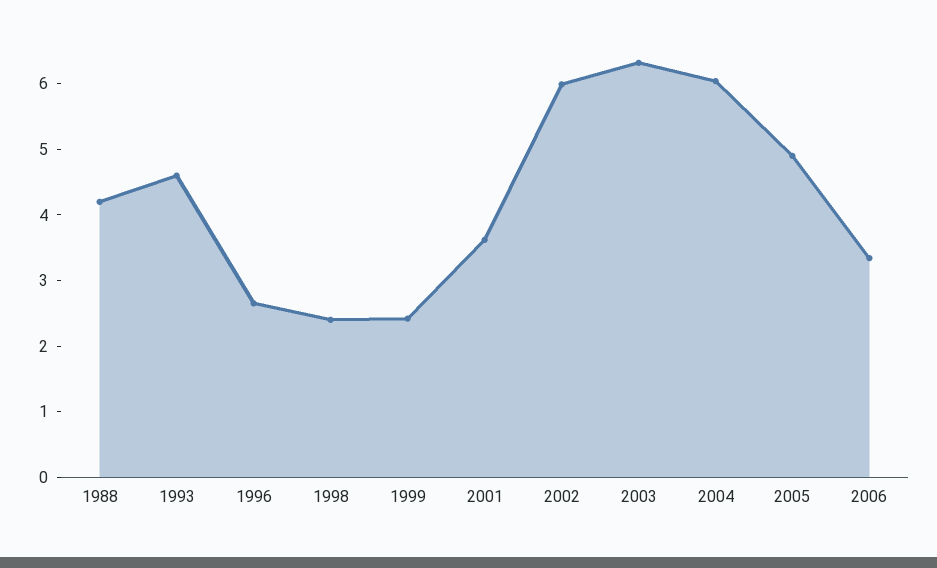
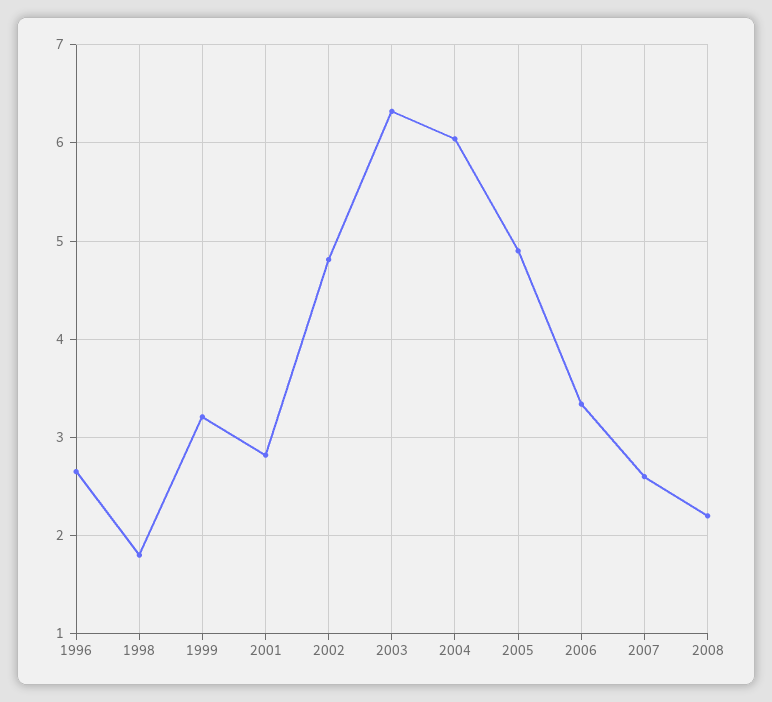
1988: 4.2 -> none
1993: 4.6 -> none
1998: 2.4 -> 1.8
1999: 2.4 -> 3.2
2001: 3.6 -> 2.8
2002: 6 -> 4.8
2007: none -> 2.6
2008: none -> 2.2

